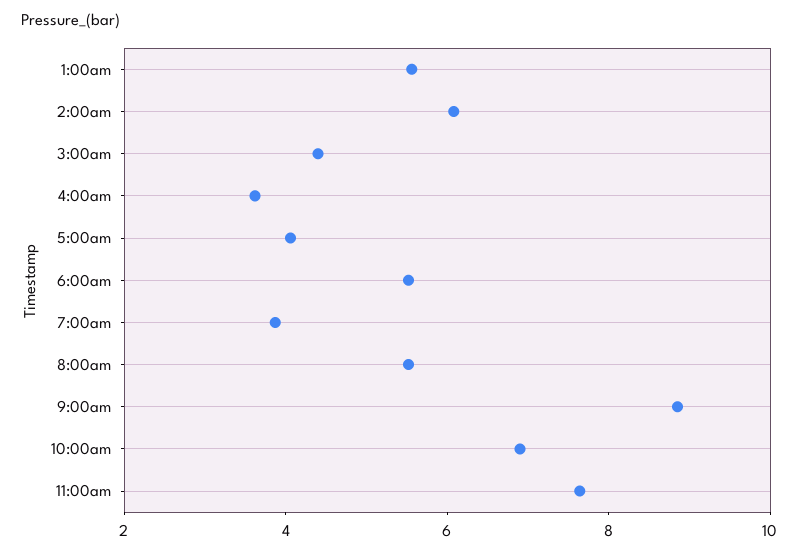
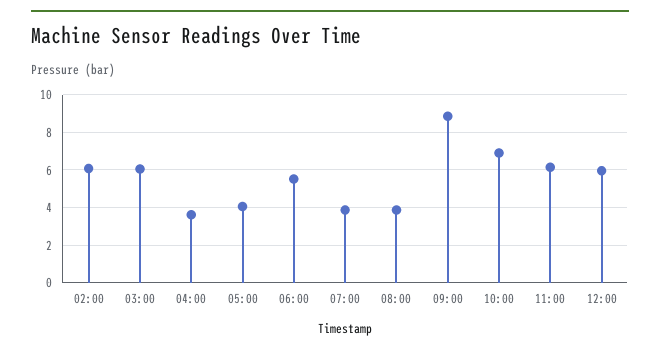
1:00am: 5.5 -> none
3:00am: 4.5 -> 6
8:00am: 5.5 -> 4
11:00am: 7.5 -> 6
12:00: none -> 6

